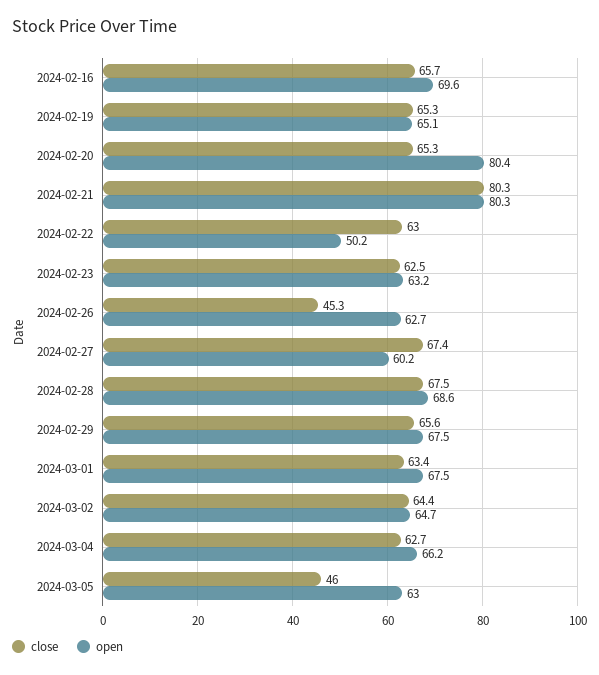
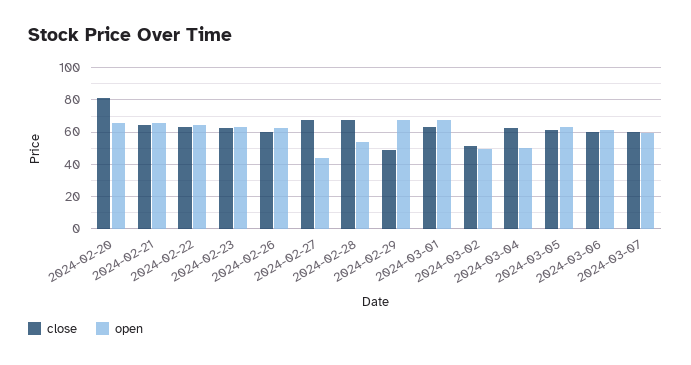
close, 2024-02-16: 65.7 -> none
open, 2024-02-16: 69.6 -> none
close, 2024-02-19: 65.3 -> none
open, 2024-02-19: 65.1 -> none
close, 2024-02-20: 65.3 -> 80
open, 2024-02-20: 80.4 -> 65
close, 2024-02-21: 80.3 -> 65
open, 2024-02-21: 80.3 -> 65
open, 2024-02-22: 50.2 -> 65
close, 2024-02-26: 45.3 -> 60
open, 2024-02-27: 60.2 -> 45
open, 2024-02-28: 68.6 -> 55
close, 2024-02-29: 65.6 -> 50
close, 2024-03-02: 64.4 -> 50
open, 2024-03-02: 64.7 -> 50
open, 2024-03-04: 66.2 -> 50
close, 2024-03-05: 46 -> 60
close, 2024-03-06: none -> 60
open, 2024-03-06: none -> 60
close, 2024-03-07: none -> 60
open, 2024-03-07: none -> 60

